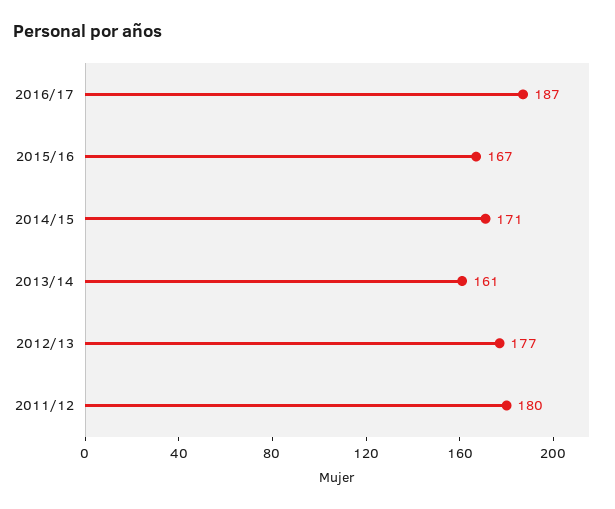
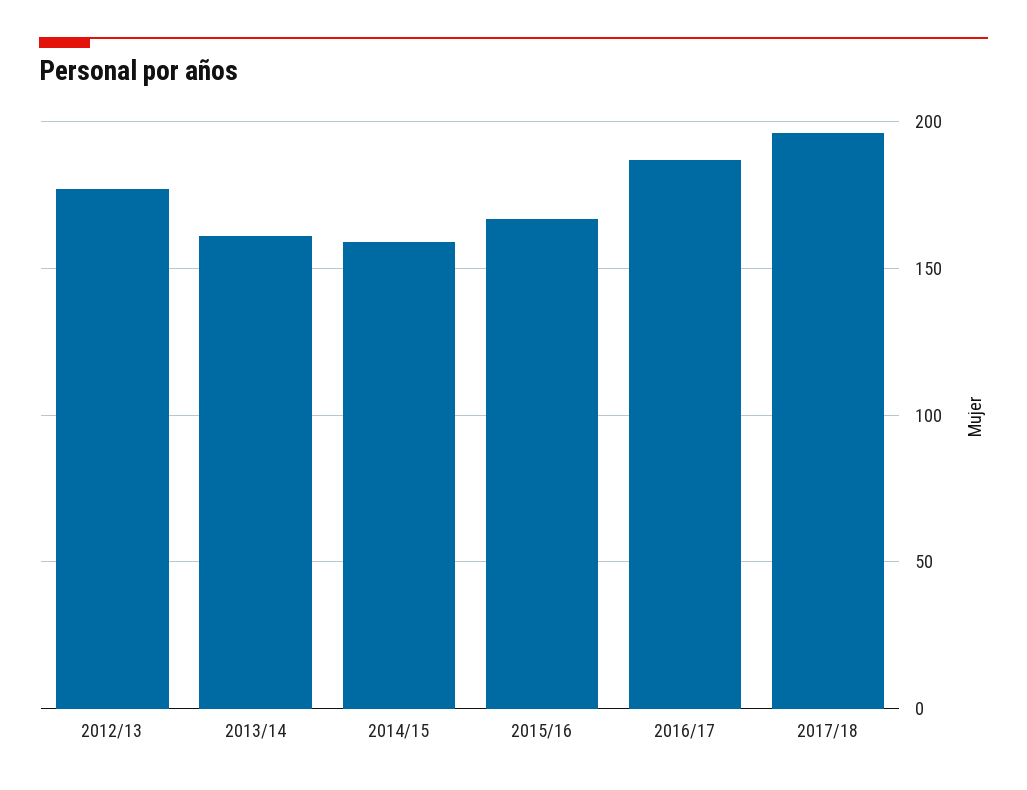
2014/15: 171 -> 160
2011/12: 180 -> none
2017/18: none -> 195

